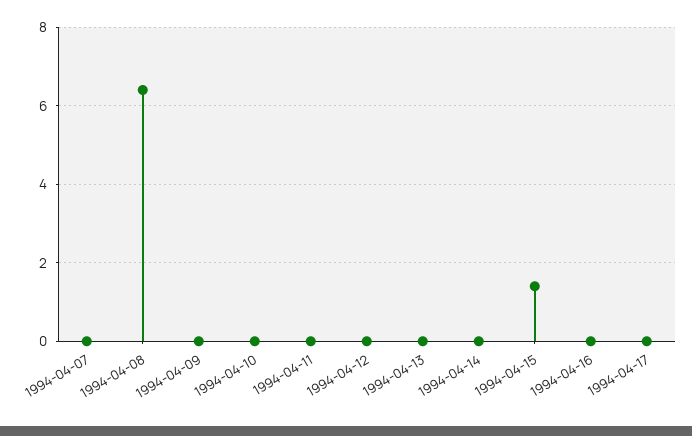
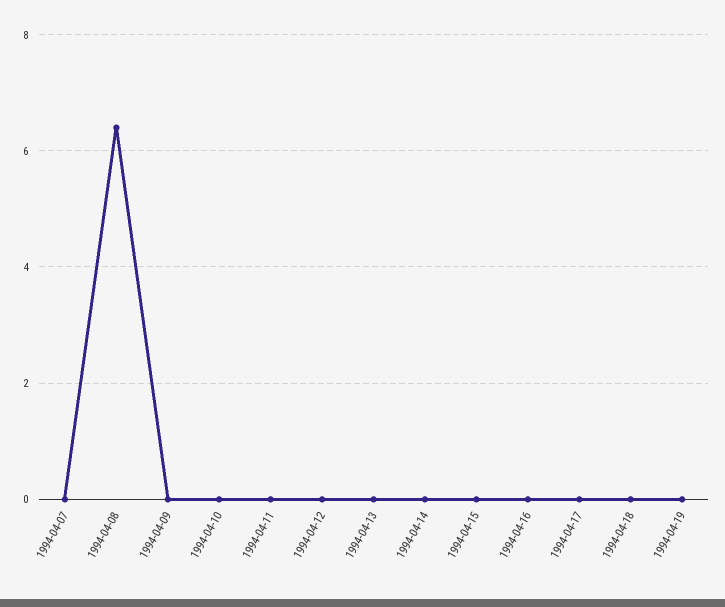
1994-04-15: 1.5 -> 0
1994-04-18: none -> 0
1994-04-19: none -> 0

